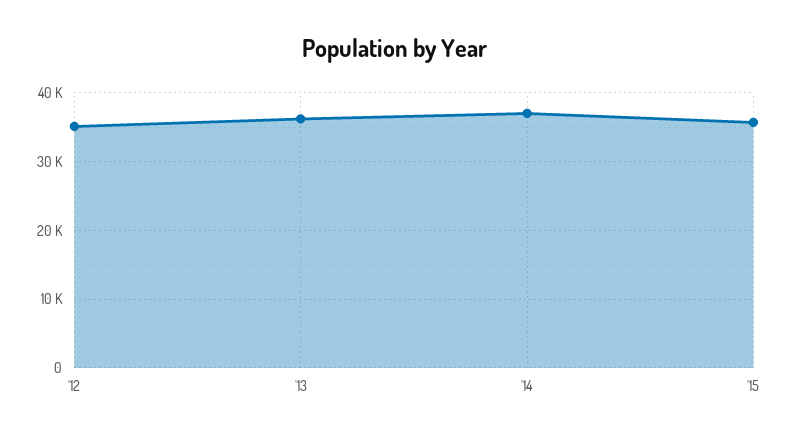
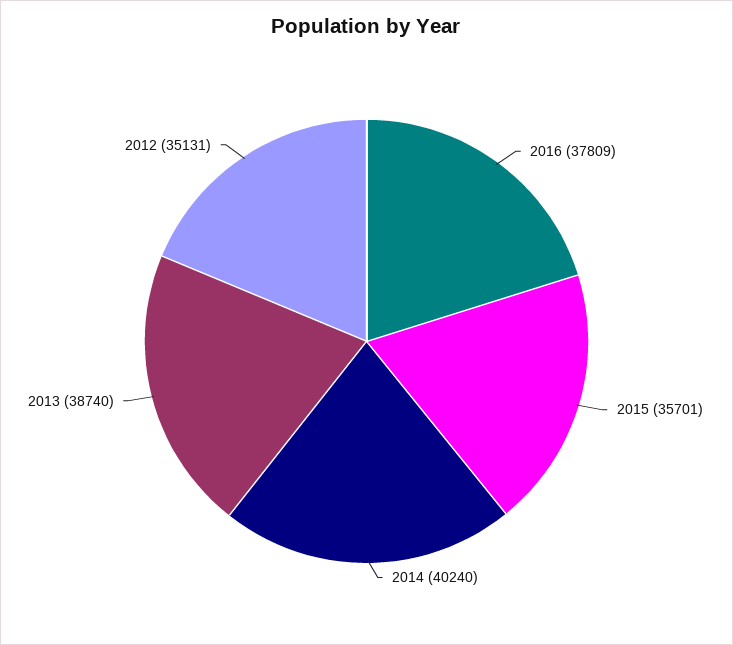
'13: 36000 -> 38740
'14: 37000 -> 40240
2016: none -> 37809

